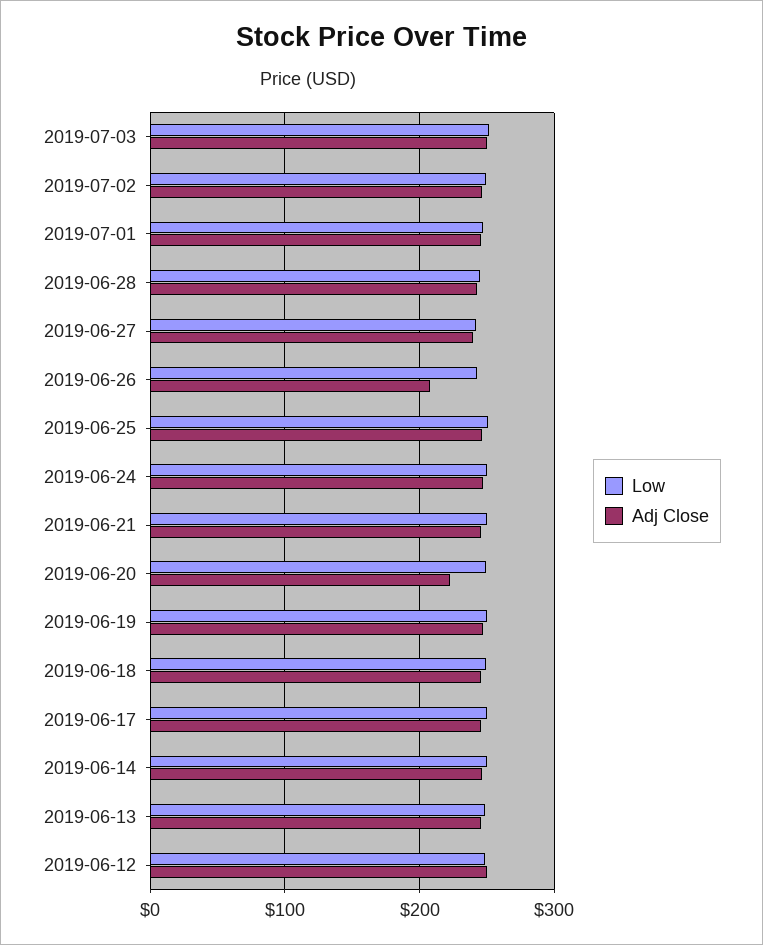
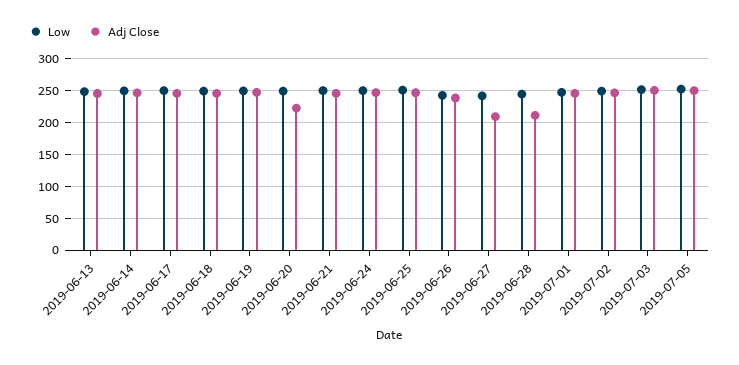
Adj Close, 2019-06-28: 240 -> 210
Adj Close, 2019-06-27: 240 -> 210
Adj Close, 2019-06-26: 210 -> 240
Low, 2019-06-12: 250 -> none
Adj Close, 2019-06-12: 250 -> none
Low, 2019-07-05: none -> 250
Adj Close, 2019-07-05: none -> 250

